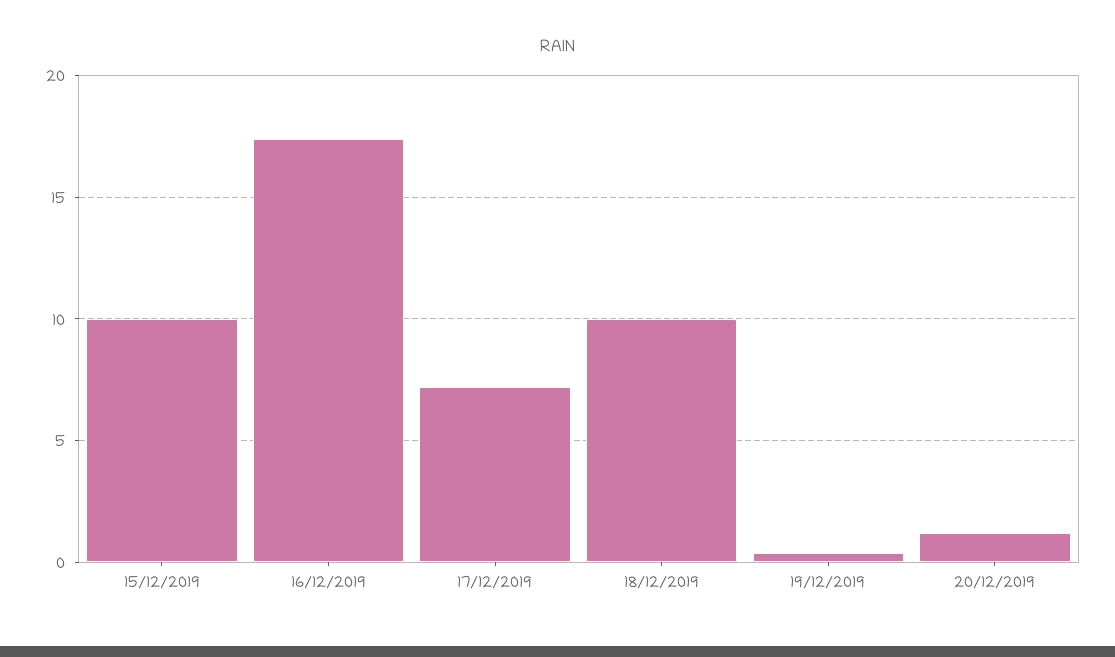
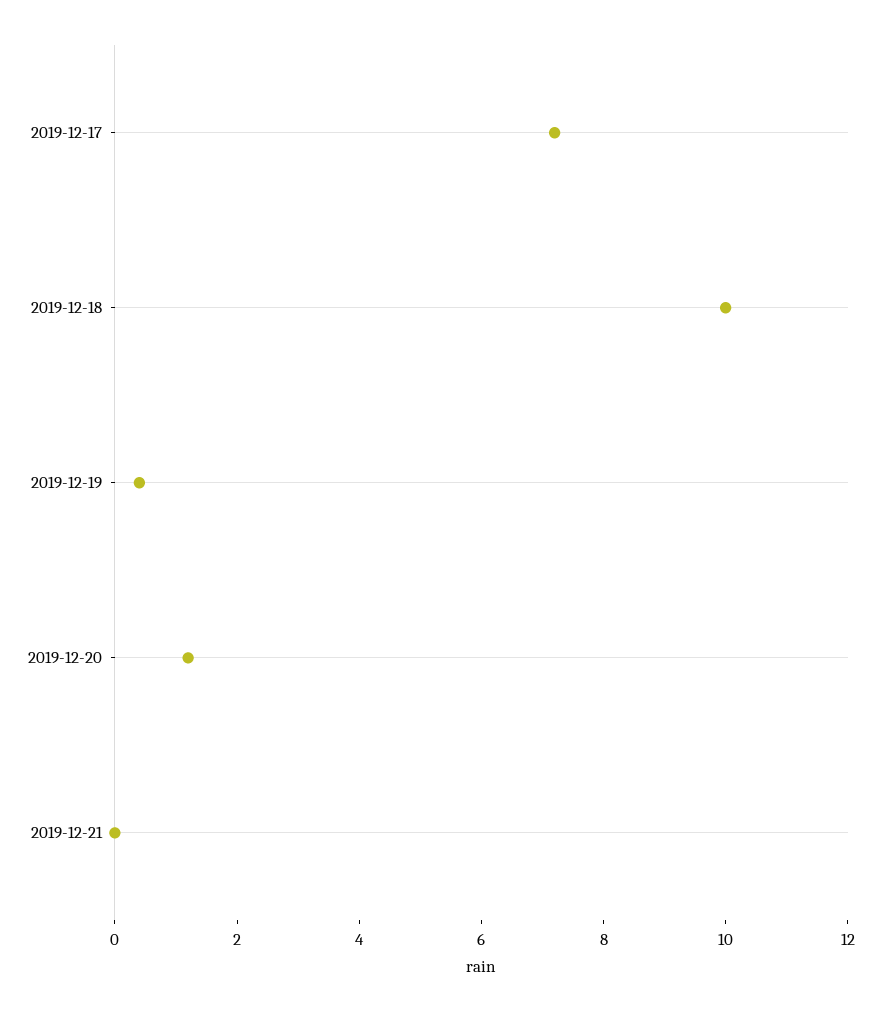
15/12/2019: 10 -> none
16/12/2019: 17.5 -> none
2019-12-21: none -> 0

